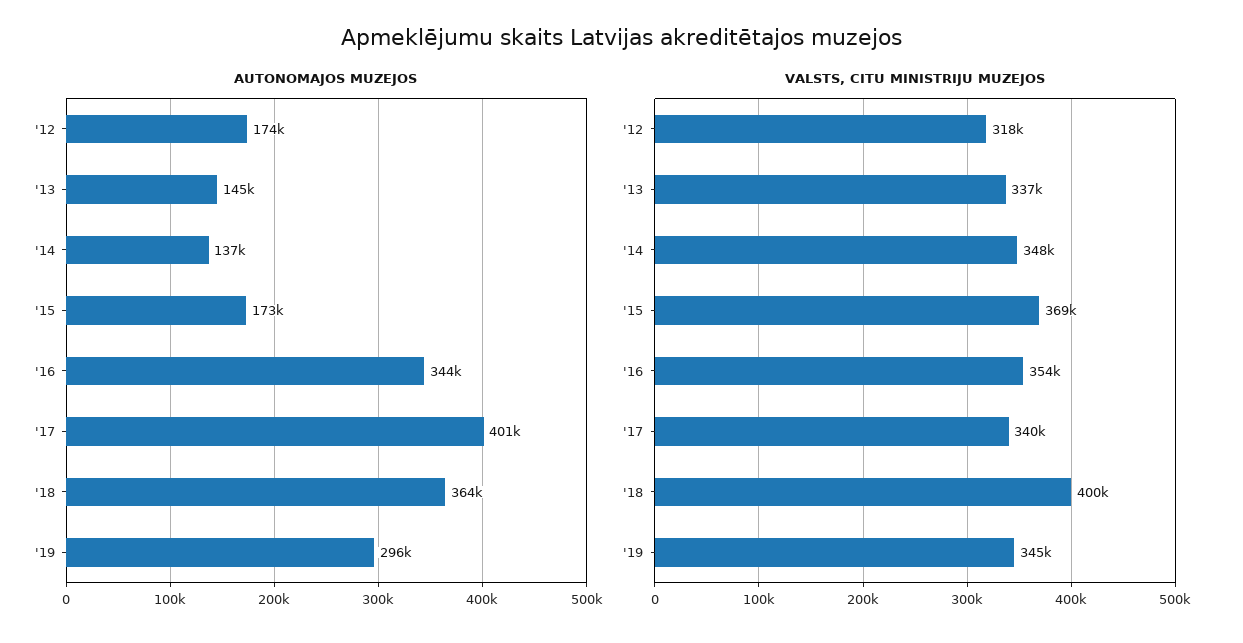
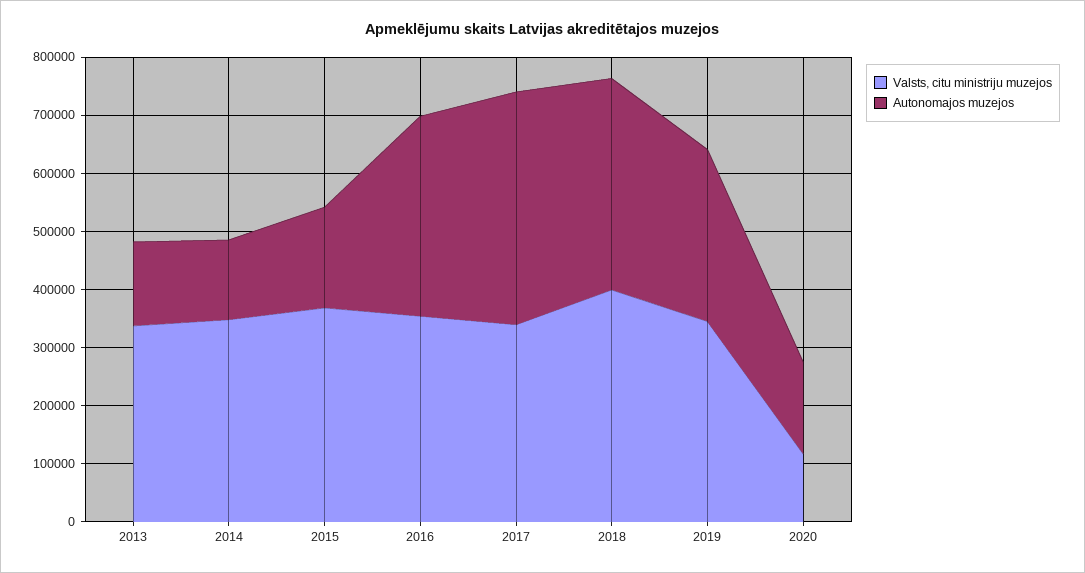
AUTONOMAJOS MUZEJOS, '12: 174000 -> none
VALSTS, CITU MINISTRIJU MUZEJOS, '12: 318000 -> none
VALSTS, CITU MINISTRIJU MUZEJOS, 2020: none -> 120000
AUTONOMAJOS MUZEJOS, 2020: none -> 160000

